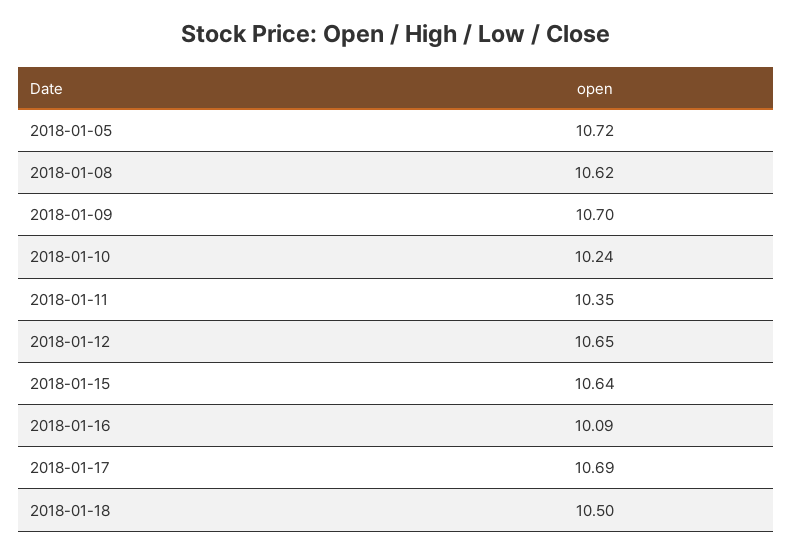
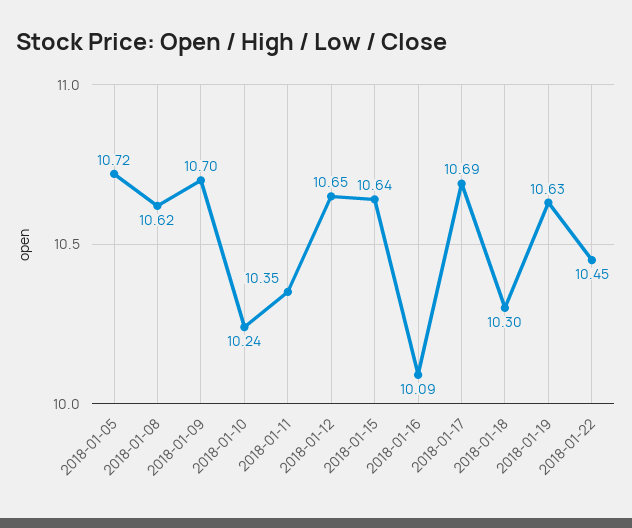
2018-01-18: 10.5 -> 10.3
2018-01-19: none -> 10.63
2018-01-22: none -> 10.45

